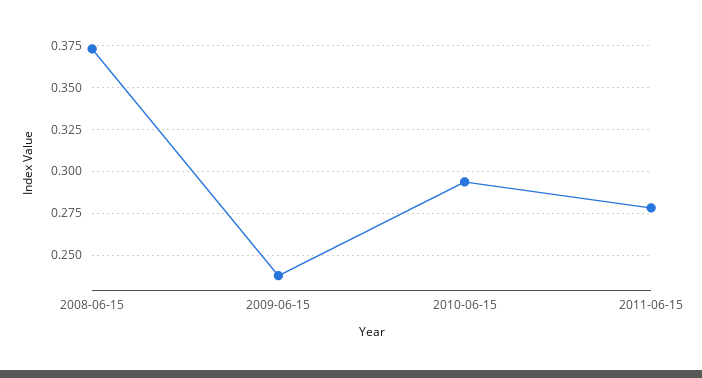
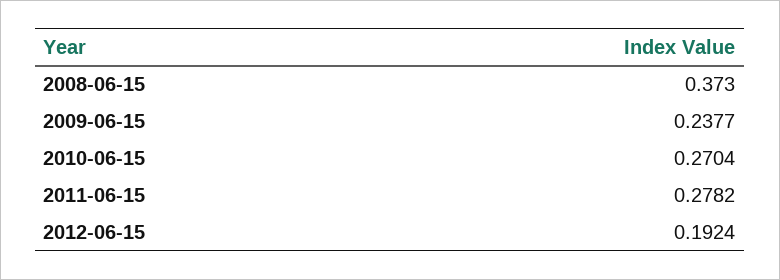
2010-06-15: 0.295 -> 0.2704
2012-06-15: none -> 0.1924

